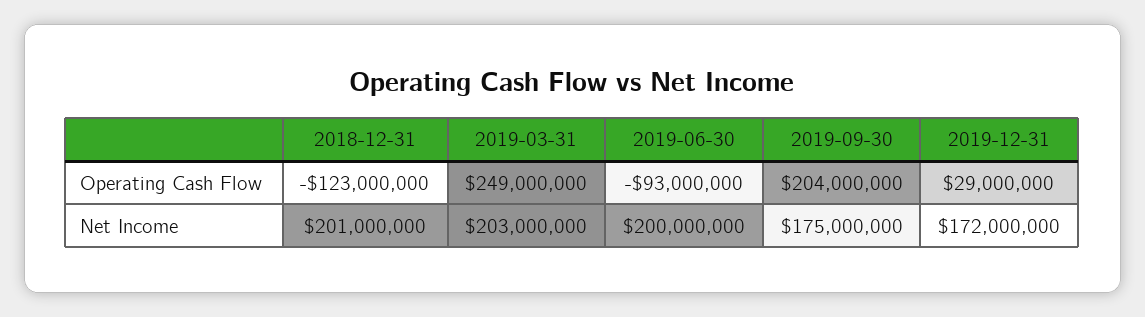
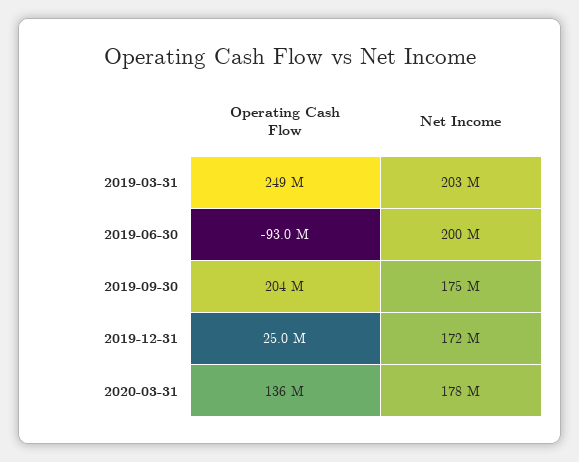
2018-12-31, Operating Cash Flow: -123000000 -> none
2019-12-31, Operating Cash Flow: 29000000 -> 25000000
2018-12-31, Net Income: 201000000 -> none
2020-03-31, Operating Cash Flow: none -> 136000000
2020-03-31, Net Income: none -> 178000000

